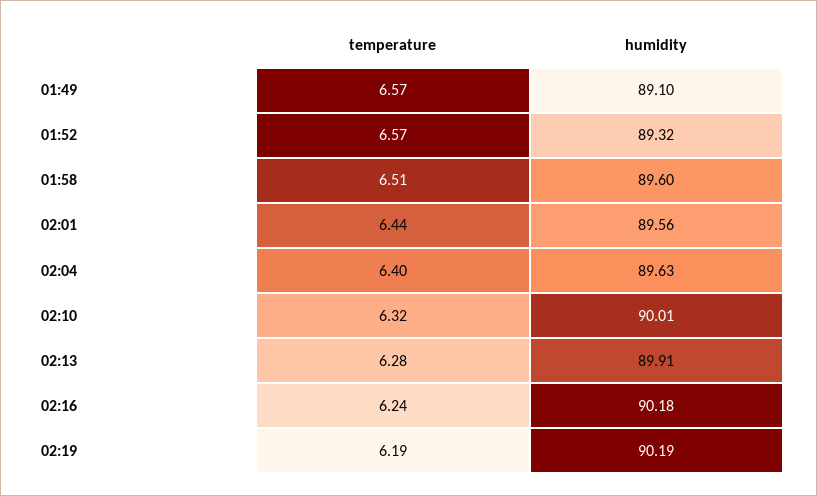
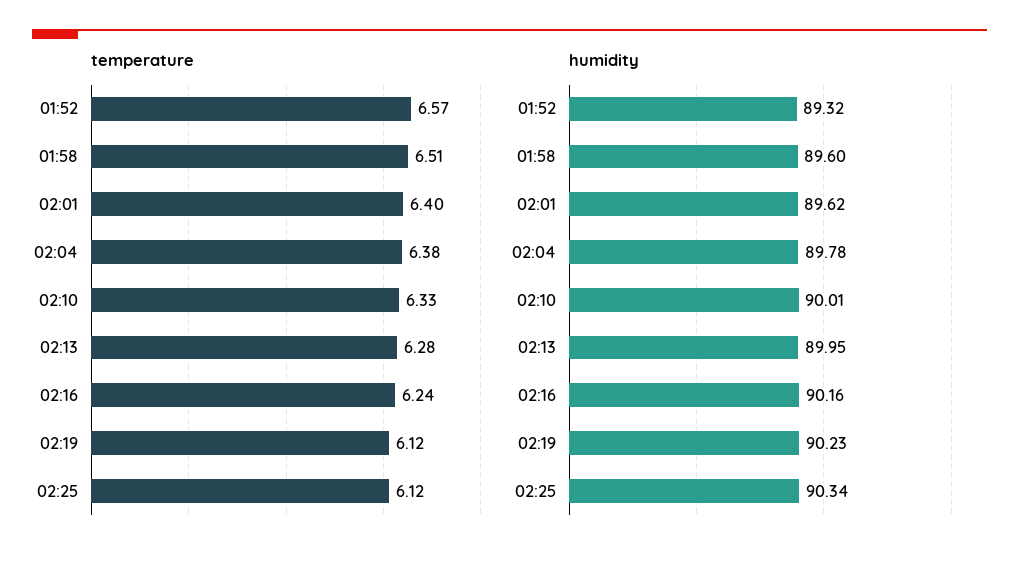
temperature, 01:49: 6.57 -> none
humidity, 01:49: 89.1 -> none
temperature, 02:01: 6.44 -> 6.4
humidity, 02:01: 89.56 -> 89.62
temperature, 02:04: 6.4 -> 6.38
humidity, 02:04: 89.63 -> 89.78
temperature, 02:10: 6.32 -> 6.33
humidity, 02:13: 89.91 -> 89.95
humidity, 02:16: 90.18 -> 90.16
temperature, 02:19: 6.19 -> 6.12
humidity, 02:19: 90.19 -> 90.23
temperature, 02:25: none -> 6.12
humidity, 02:25: none -> 90.34

